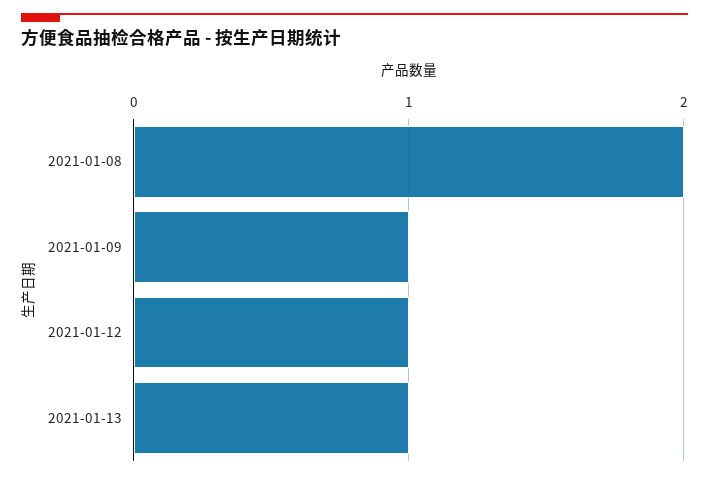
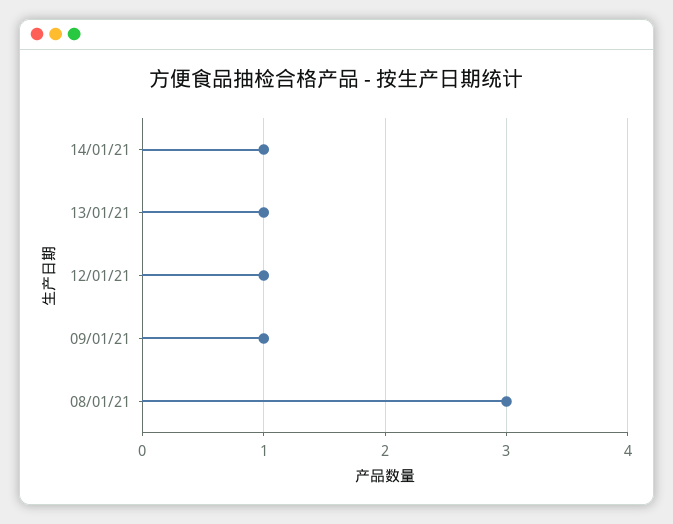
2021-01-08: 2 -> 3
14/01/21: none -> 1

